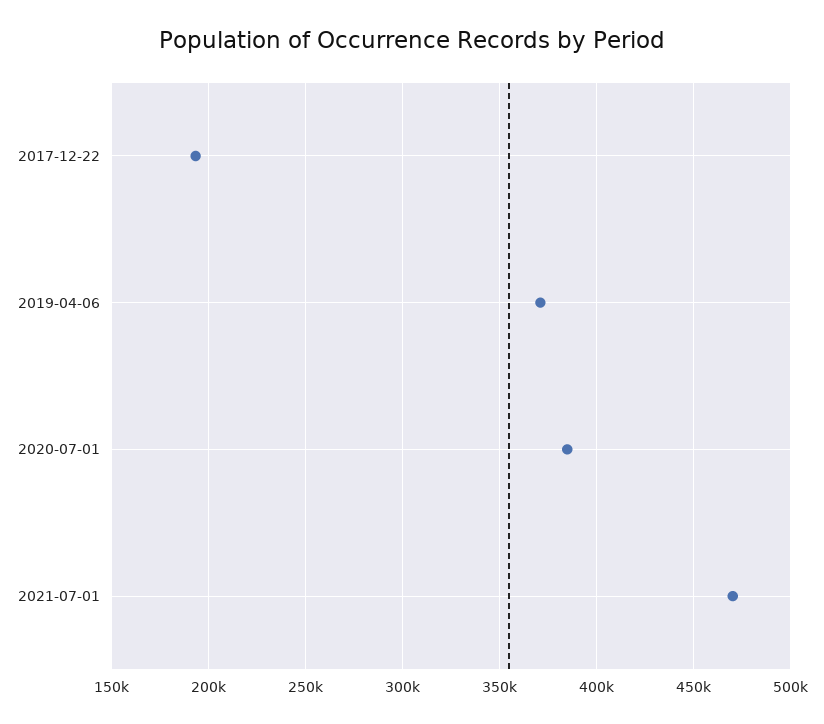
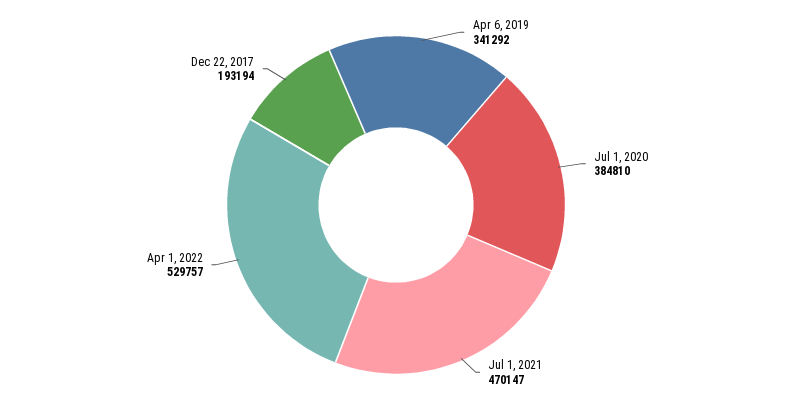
2019-04-06: 370000 -> 341292
Apr 1, 2022: none -> 529757

